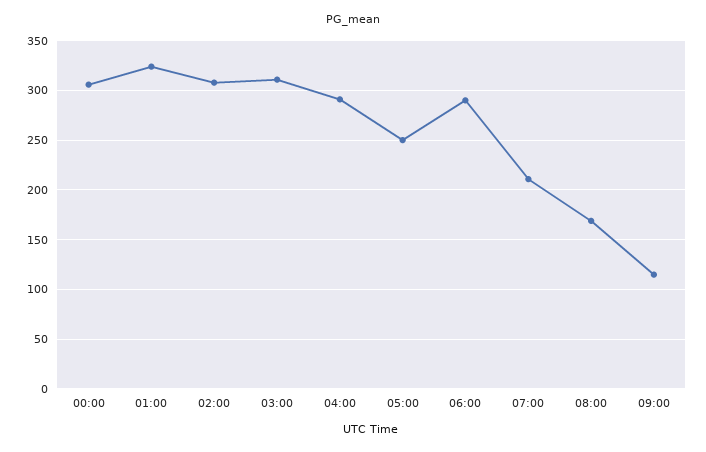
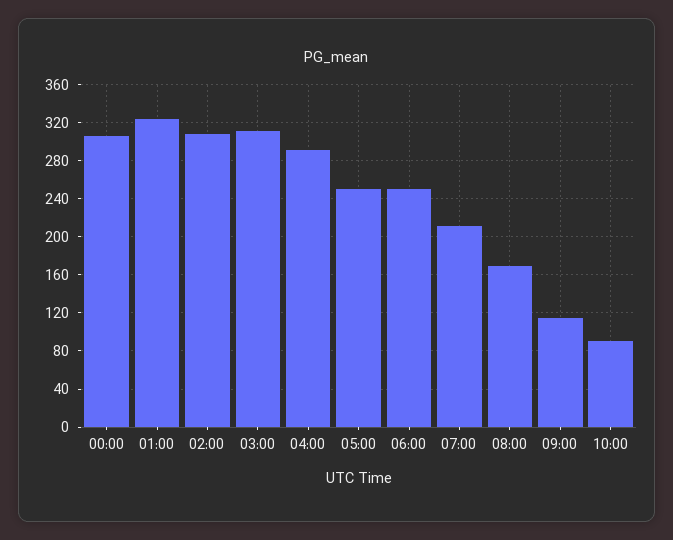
06:00: 290 -> 250
10:00: none -> 90

